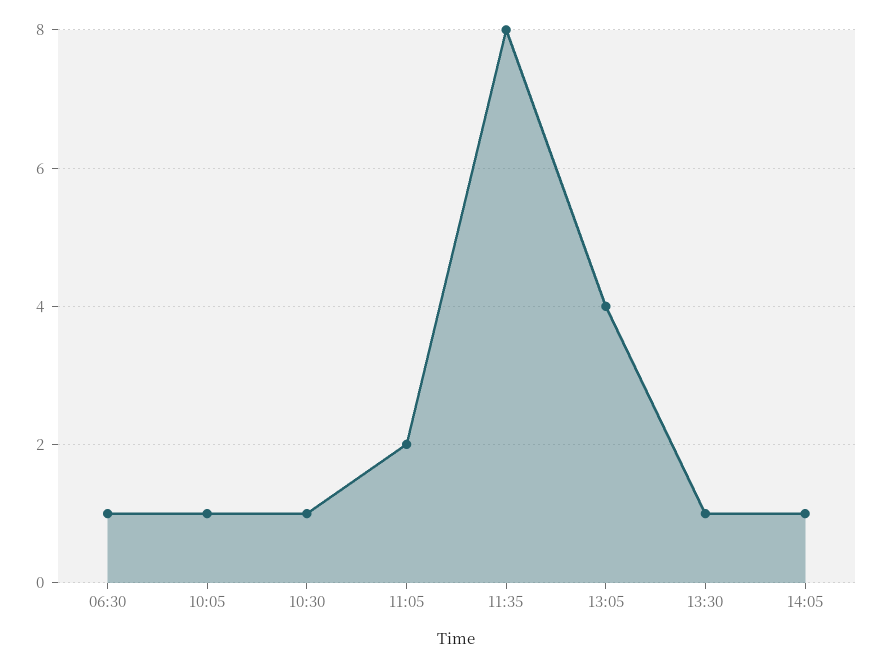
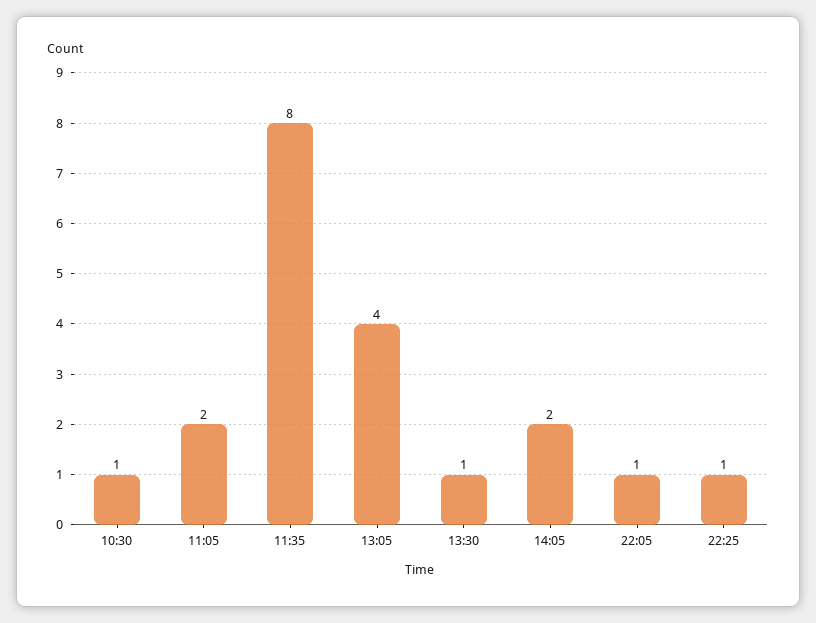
06:30: 1 -> none
10:05: 1 -> none
14:05: 1 -> 2
22:05: none -> 1
22:25: none -> 1

